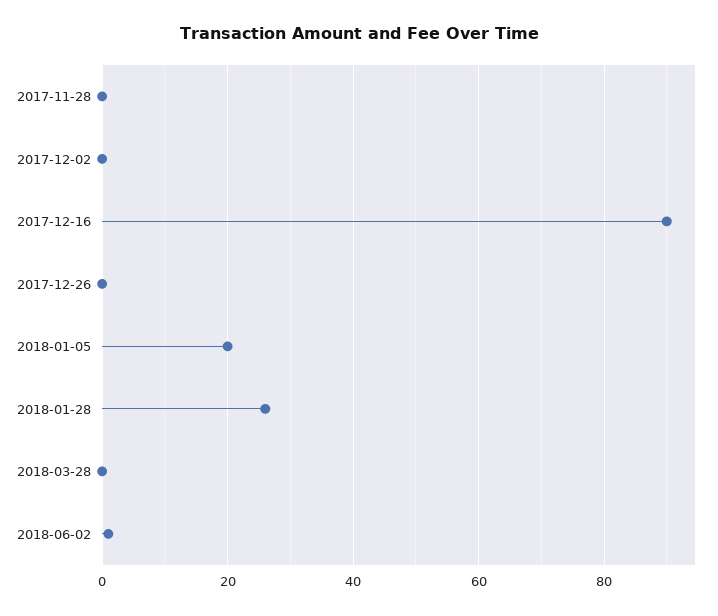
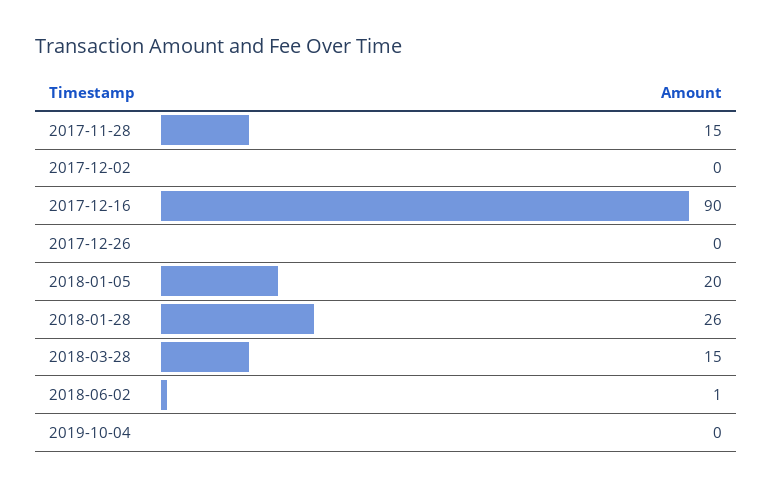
2017-11-28: 0 -> 15
2018-03-28: 0 -> 15
2019-10-04: none -> 0

